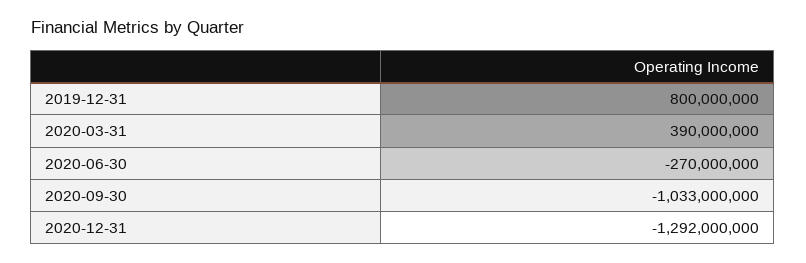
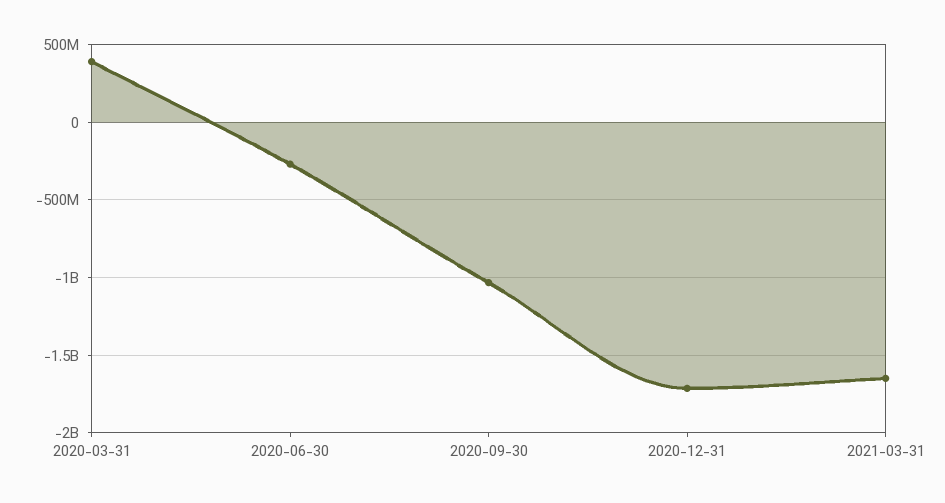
2019-12-31: 800000000 -> none
2020-12-31: -1292000000 -> -1700000000
2021-03-31: none -> -1650000000

